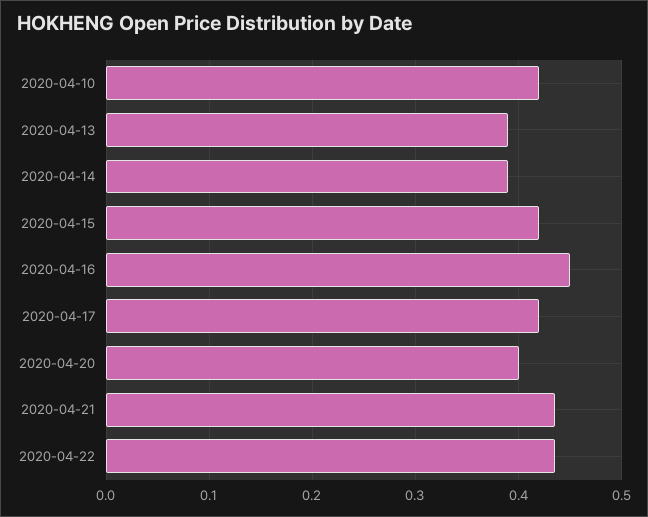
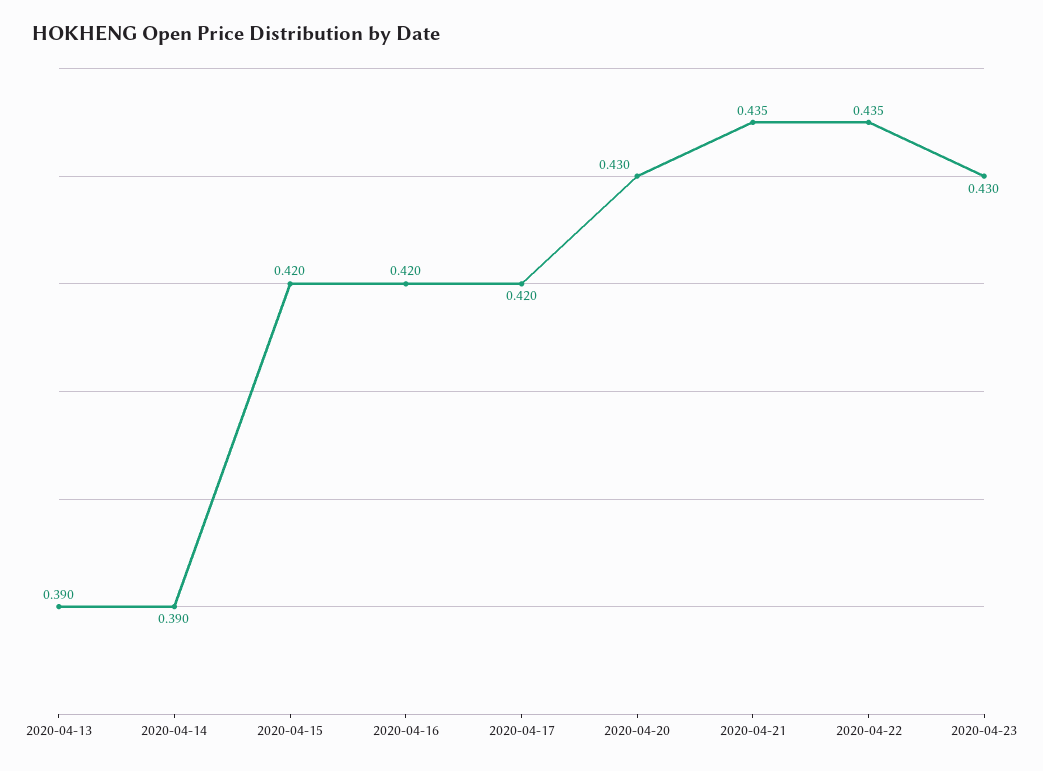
2020-04-10: 0.42 -> none
2020-04-16: 0.45 -> 0.42
2020-04-20: 0.4 -> 0.43
2020-04-23: none -> 0.43

